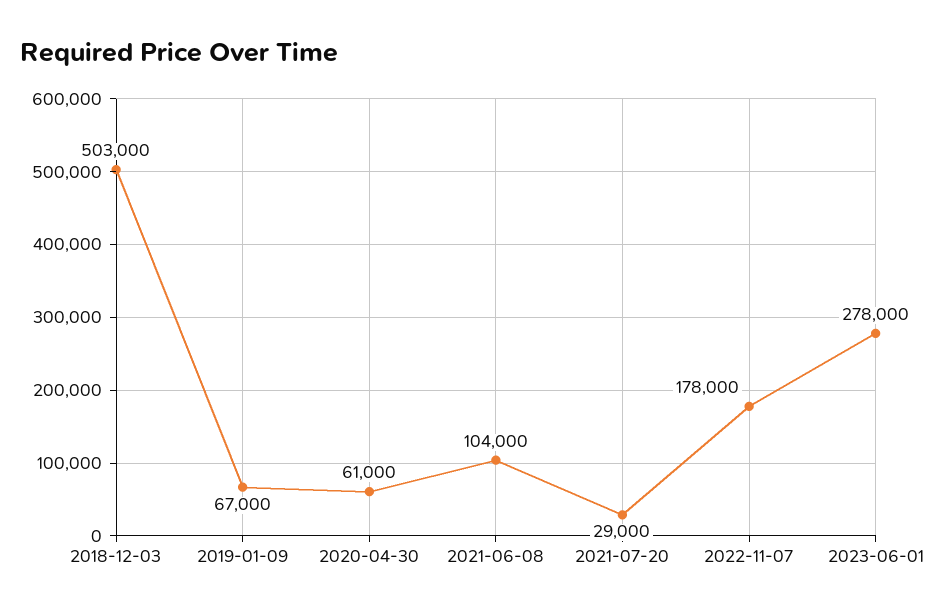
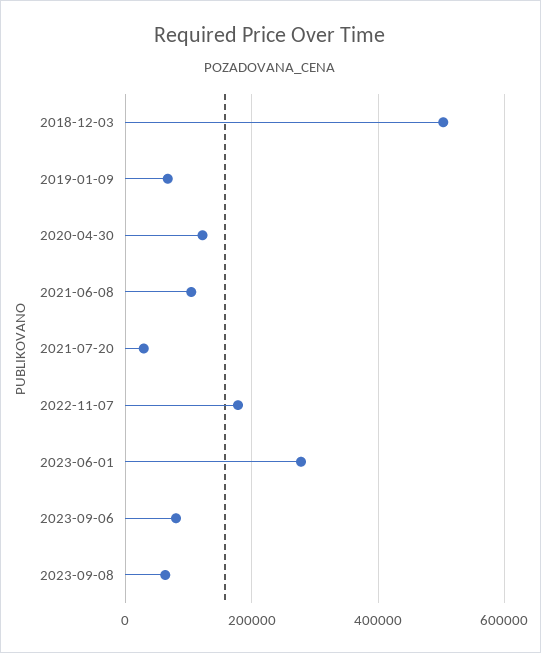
2020-04-30: 61000 -> 120000
2023-09-06: none -> 80000
2023-09-08: none -> 60000

